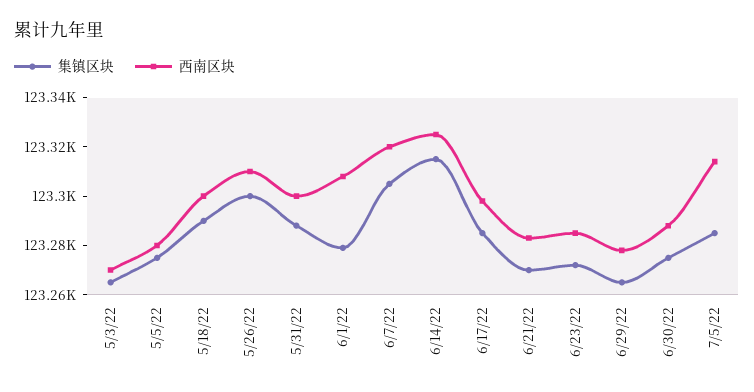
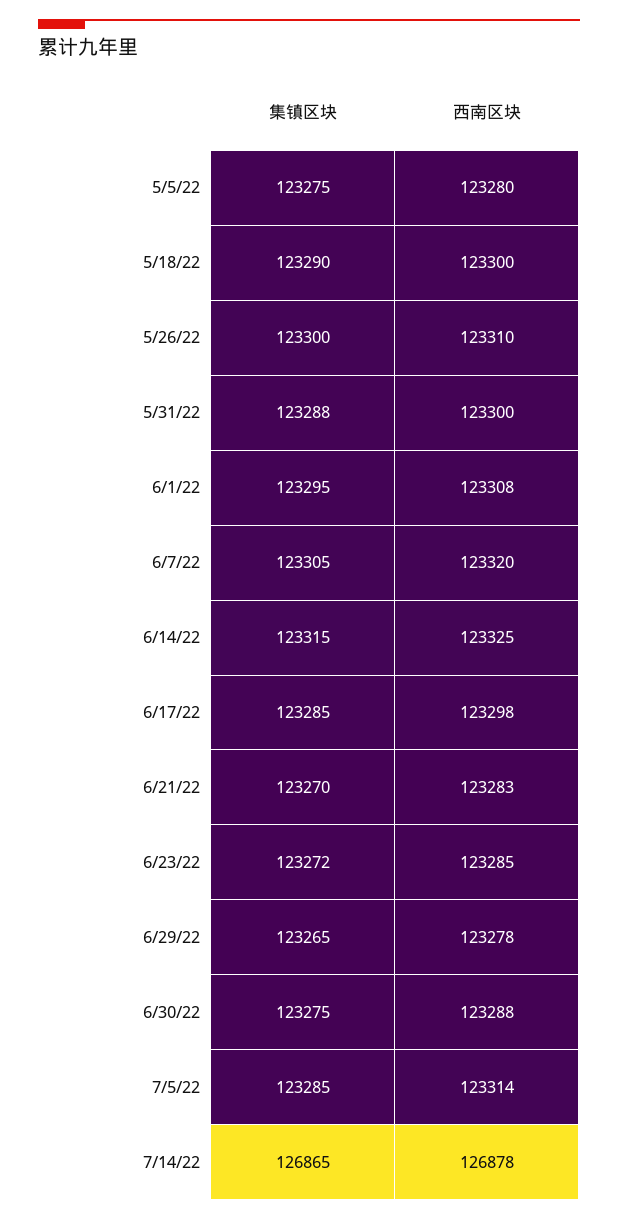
集镇区块, 5/3/22: 123265 -> none
西南区块, 5/3/22: 123270 -> none
集镇区块, 6/1/22: 123280 -> 123295
集镇区块, 7/14/22: none -> 126865
西南区块, 7/14/22: none -> 126878

